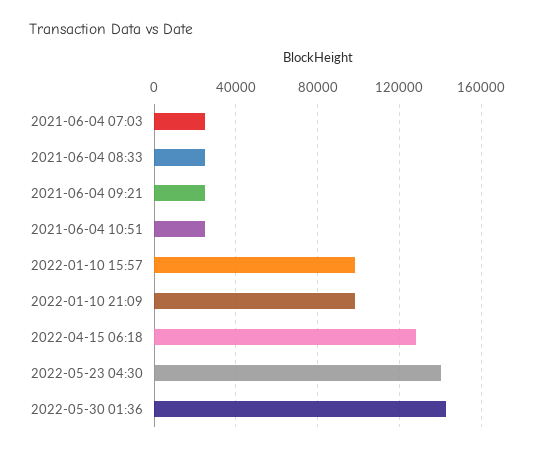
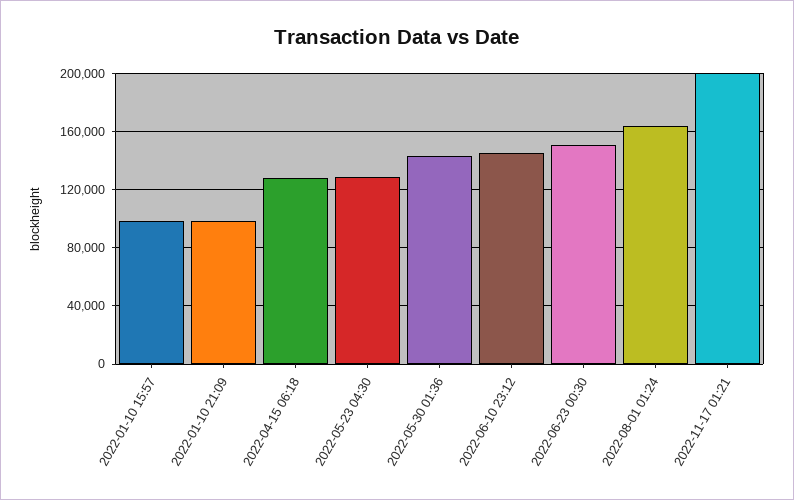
2021-06-04 07:03: 25000 -> none
2021-06-04 08:33: 25000 -> none
2021-06-04 09:21: 25000 -> none
2021-06-04 10:51: 25000 -> none
2022-05-23 04:30: 140000 -> 130000
2022-06-10 23:12: none -> 145000
2022-06-23 00:30: none -> 150000
2022-08-01 01:24: none -> 165000
2022-11-17 01:21: none -> 200000

